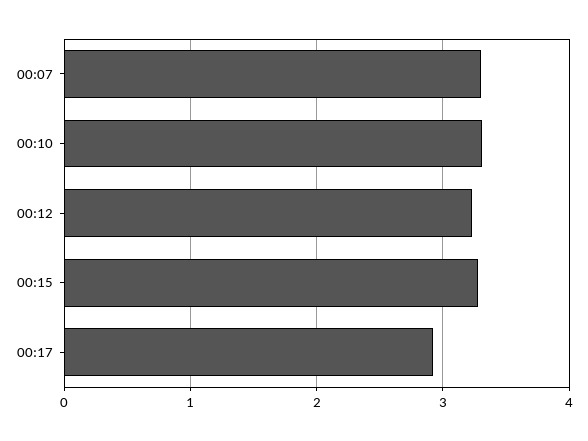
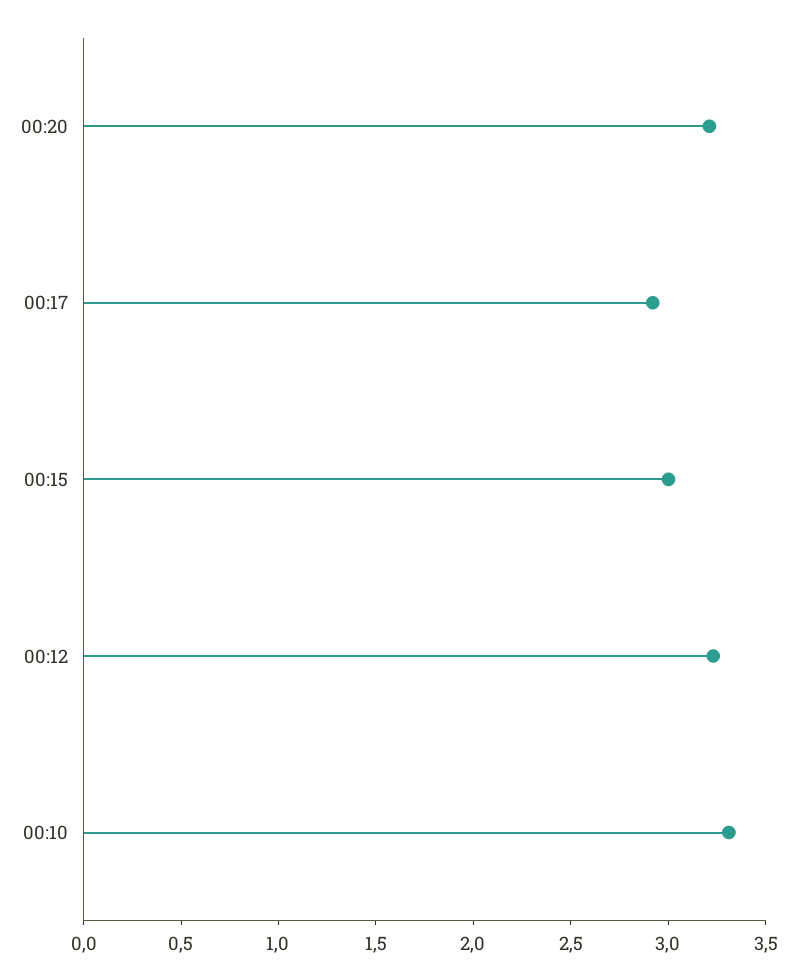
00:07: 3.3 -> none
00:15: 3.3 -> 3
00:20: none -> 3.2

